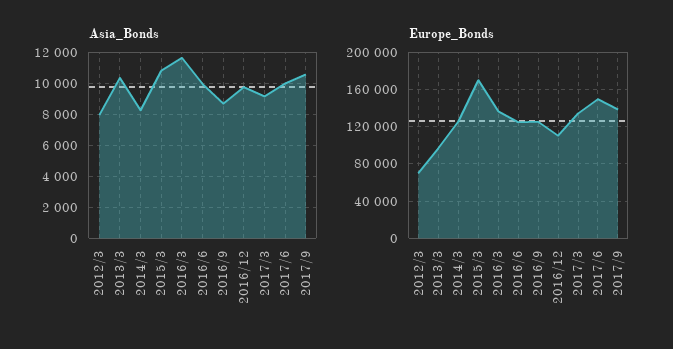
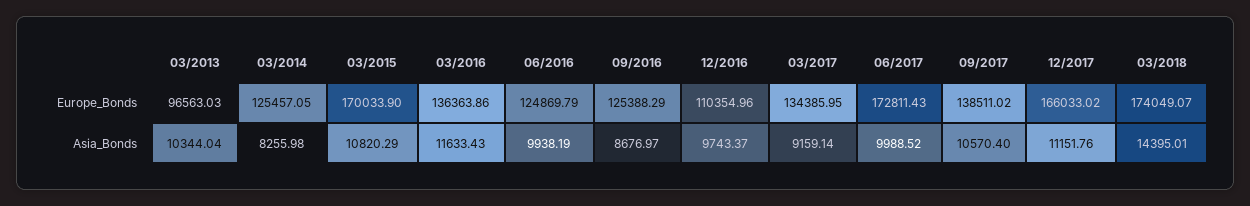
Asia_Bonds, 2012/3: 8000 -> none
Europe_Bonds, 2012/3: 70000 -> none
Europe_Bonds, 2017/6: 150000 -> 172811.43
Europe_Bonds, 12/2017: none -> 166033.02
Europe_Bonds, 03/2018: none -> 174049.07
Asia_Bonds, 12/2017: none -> 11151.76
Asia_Bonds, 03/2018: none -> 14395.01

